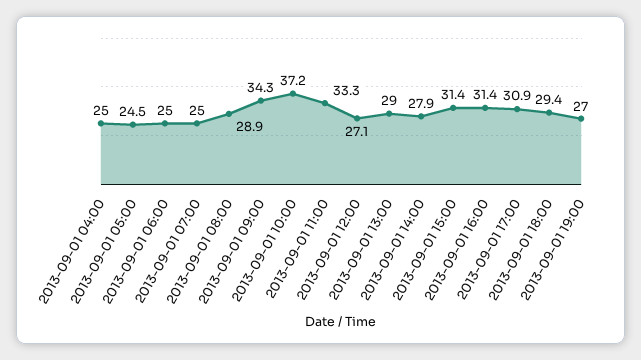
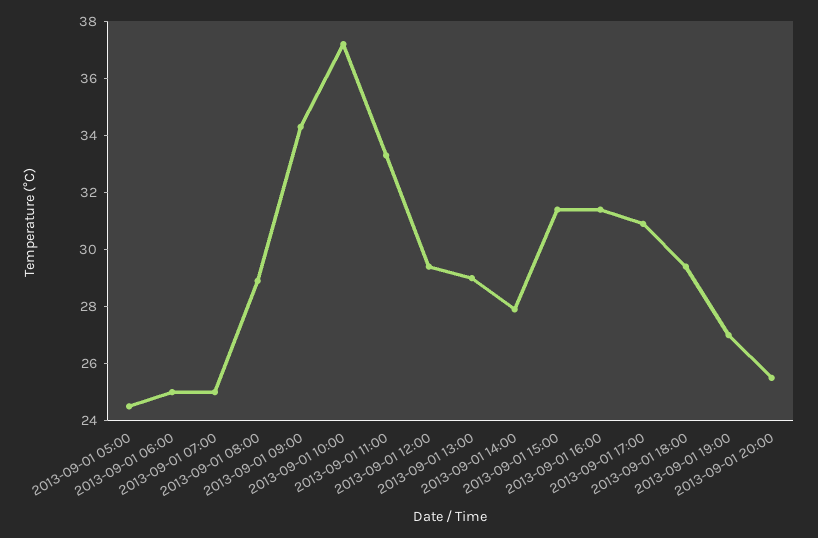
2013-09-01 04:00: 25 -> none
2013-09-01 12:00: 27.1 -> 29.5
2013-09-01 20:00: none -> 25.5

